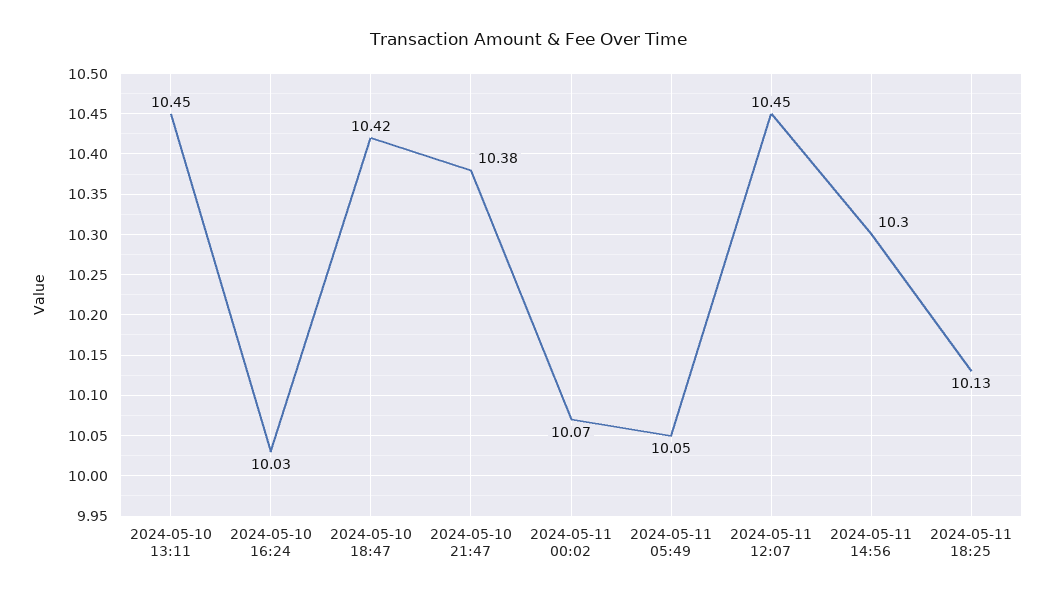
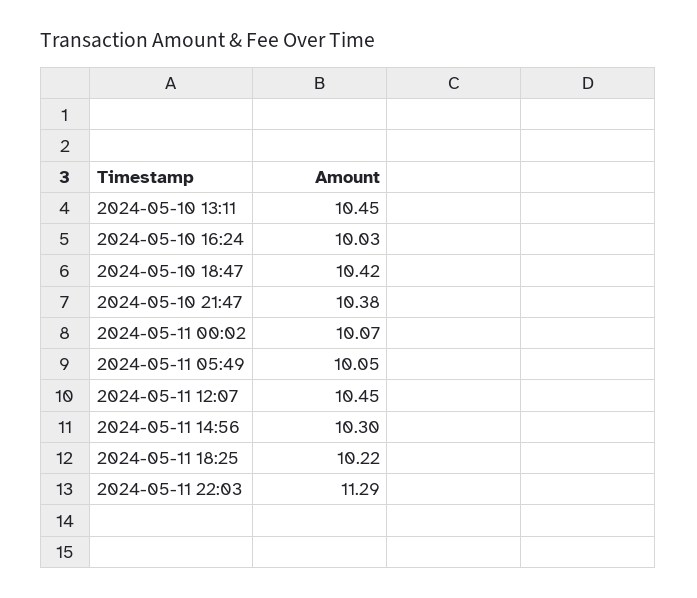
2024-05-11 18:25: 10.13 -> 10.22
2024-05-11 22:03: none -> 11.29

